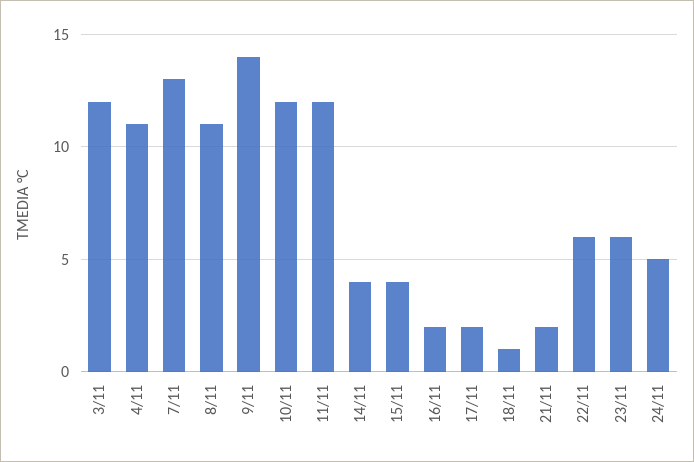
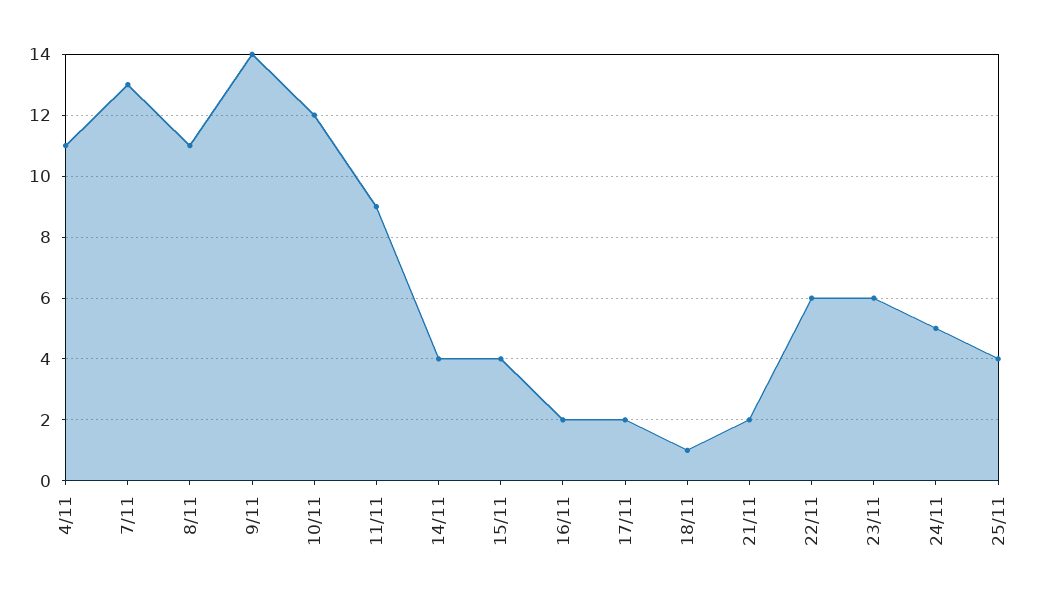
3/11: 12 -> none
11/11: 12 -> 9
25/11: none -> 4

